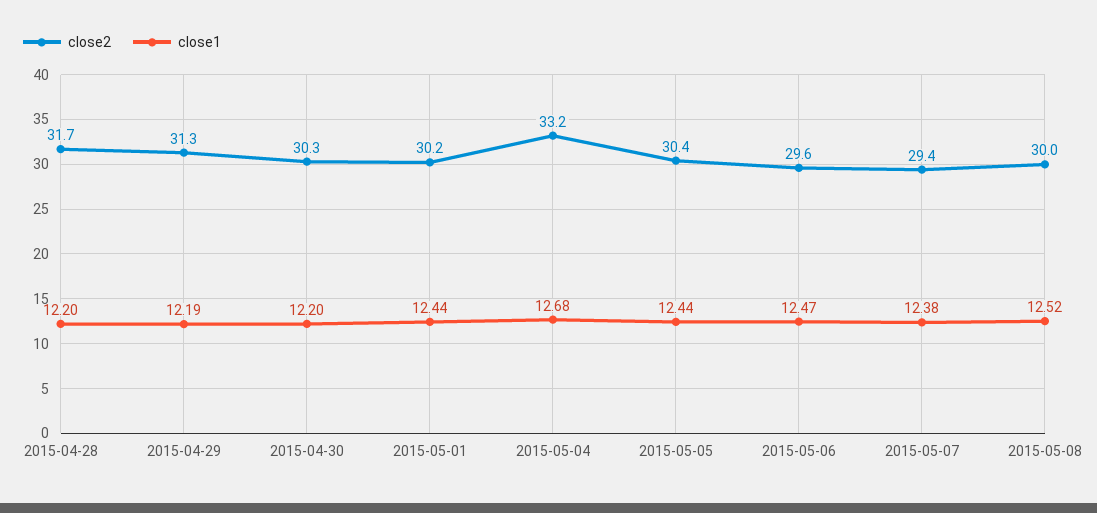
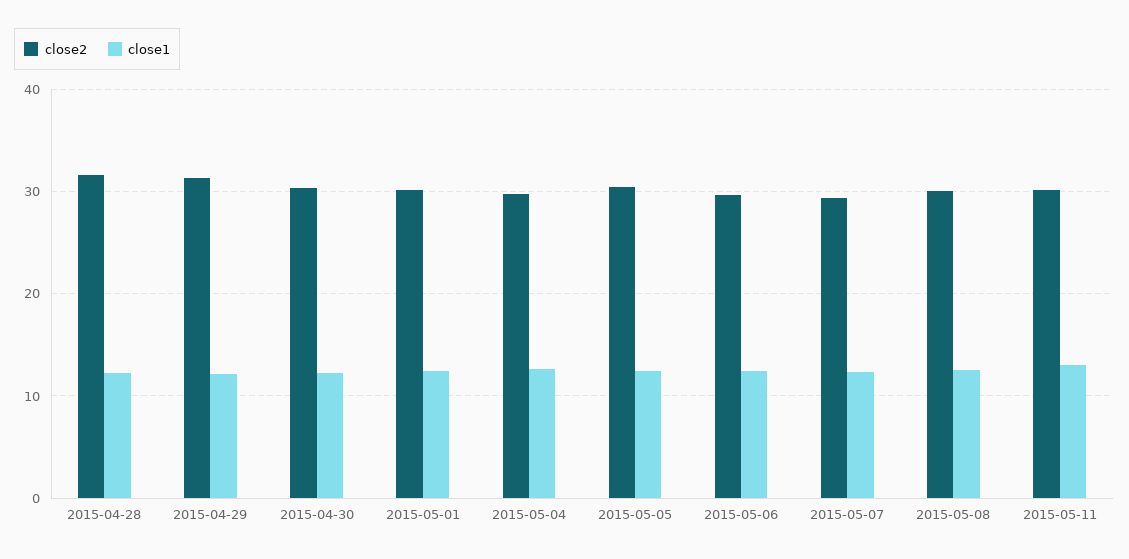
close2, 2015-05-04: 33.2 -> 30
close2, 2015-05-11: none -> 30
close1, 2015-05-11: none -> 13

